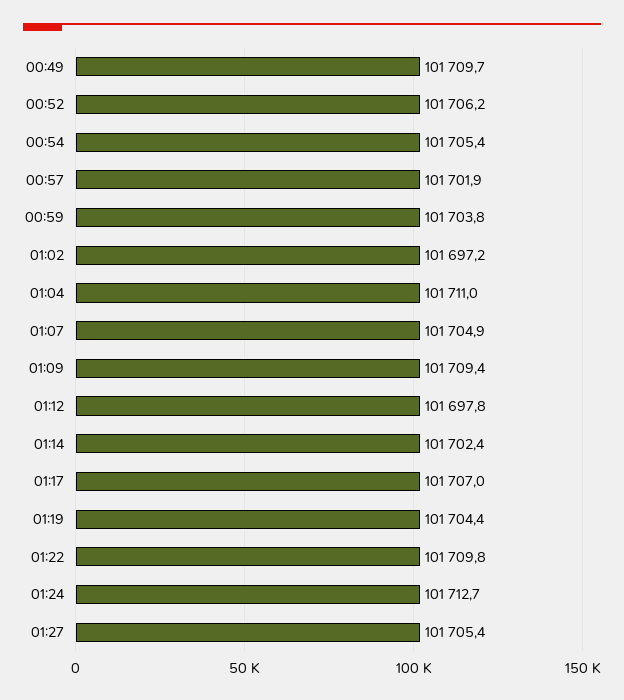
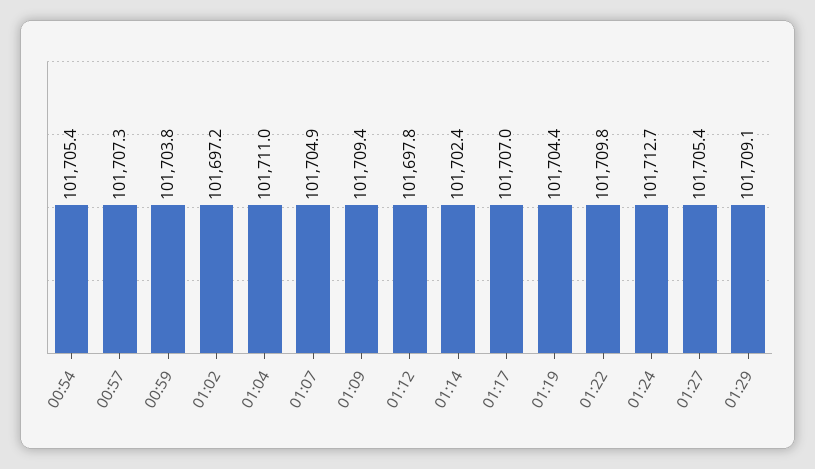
00:49: 101709.7 -> none
00:52: 101706.2 -> none
00:57: 101701.9 -> 101707.3
01:29: none -> 101709.1

